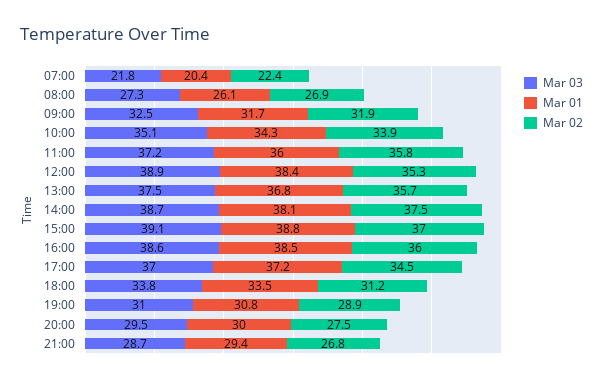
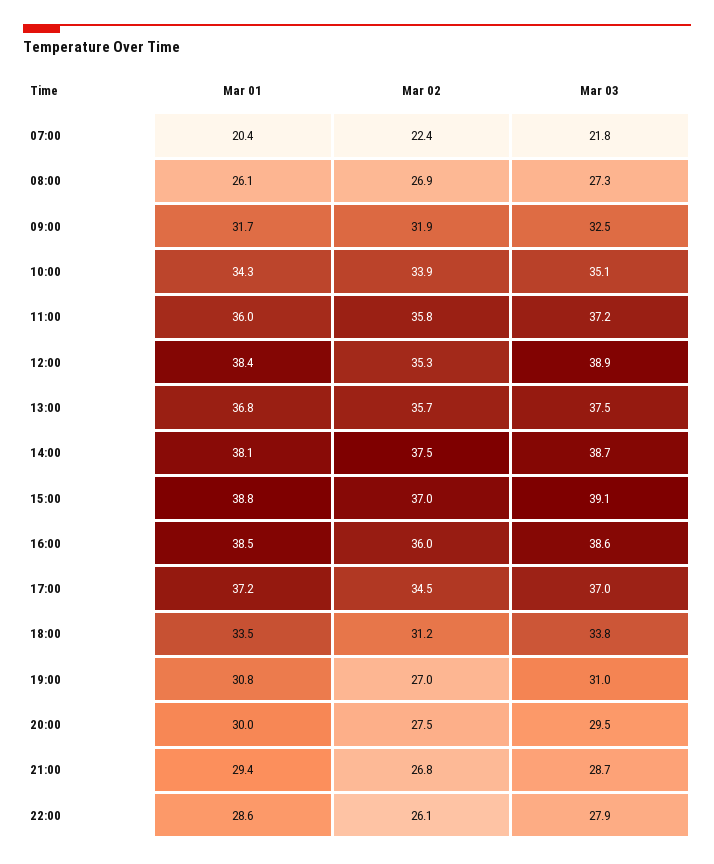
Mar 02, 19:00: 28.9 -> 27
Mar 01, 22:00: none -> 28.6
Mar 02, 22:00: none -> 26.1
Mar 03, 22:00: none -> 27.9

